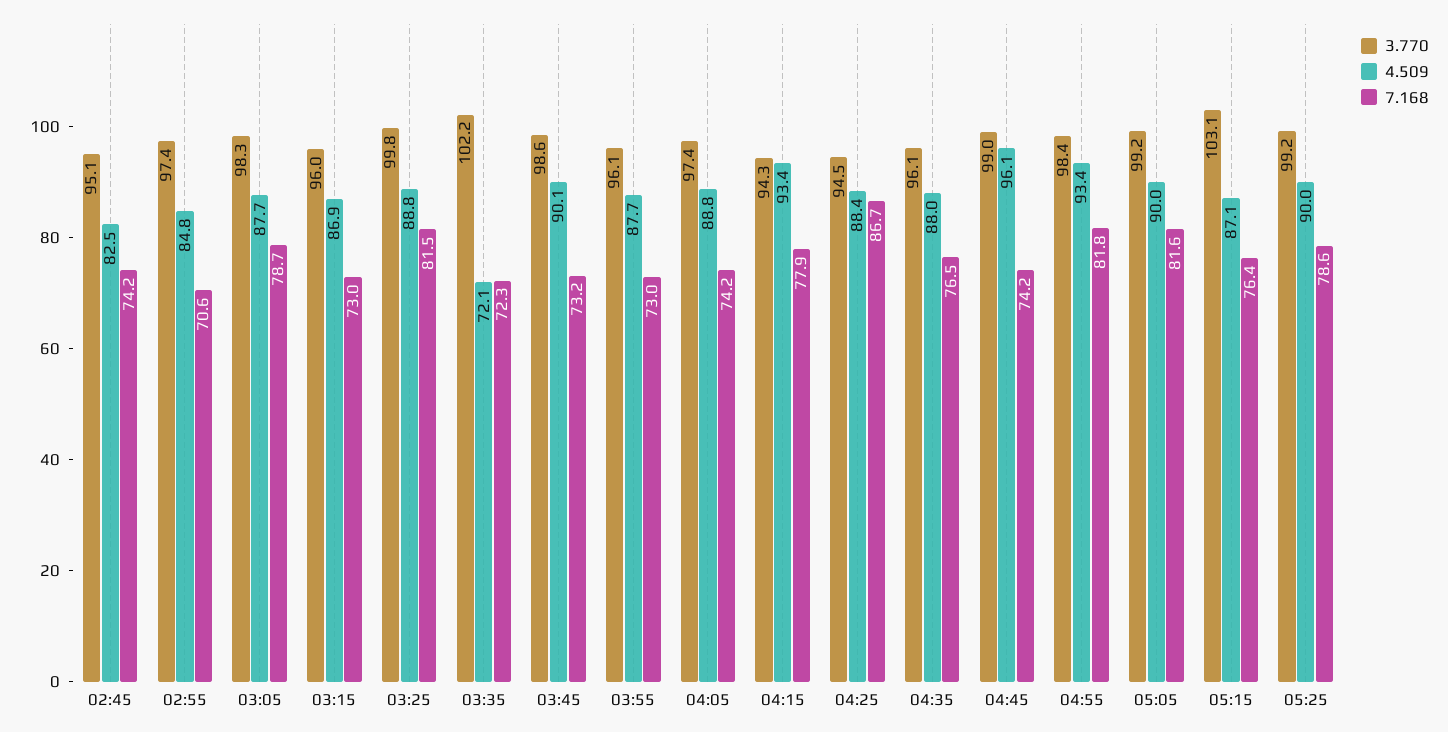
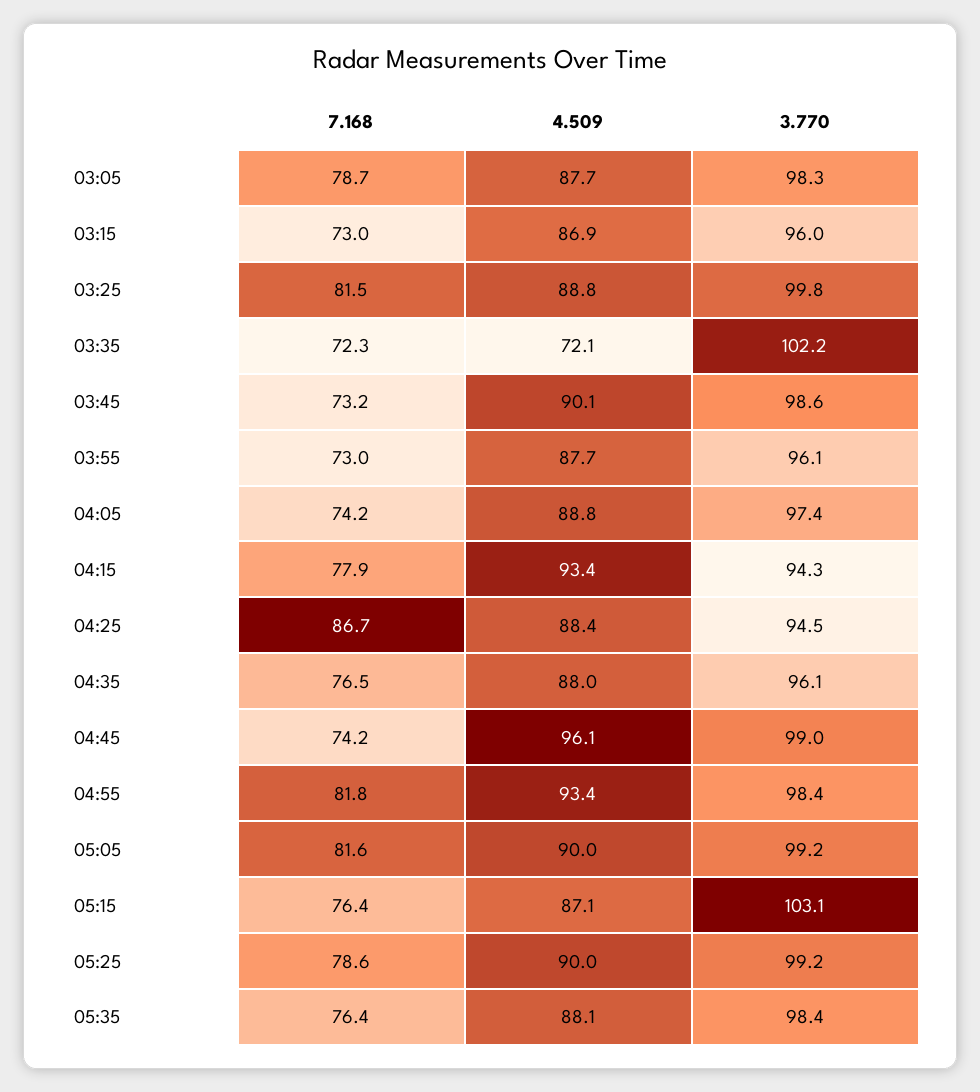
3.770, 02:45: 95.1 -> none
4.509, 02:45: 82.5 -> none
7.168, 02:45: 74.2 -> none
3.770, 02:55: 97.4 -> none
4.509, 02:55: 84.8 -> none
7.168, 02:55: 70.6 -> none
7.168, 05:35: none -> 76.4
4.509, 05:35: none -> 88.1
3.770, 05:35: none -> 98.4

